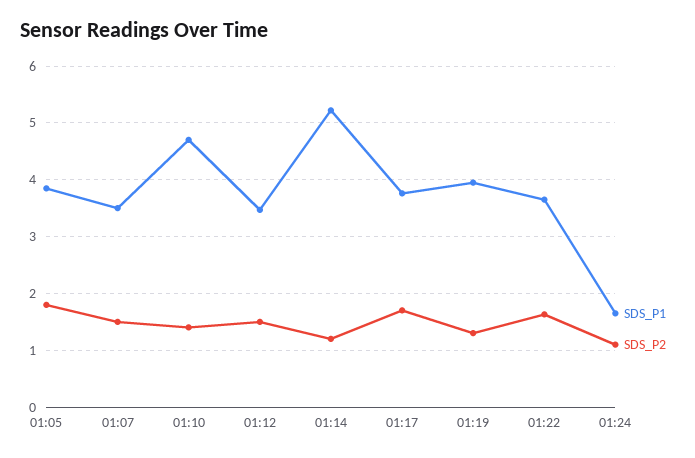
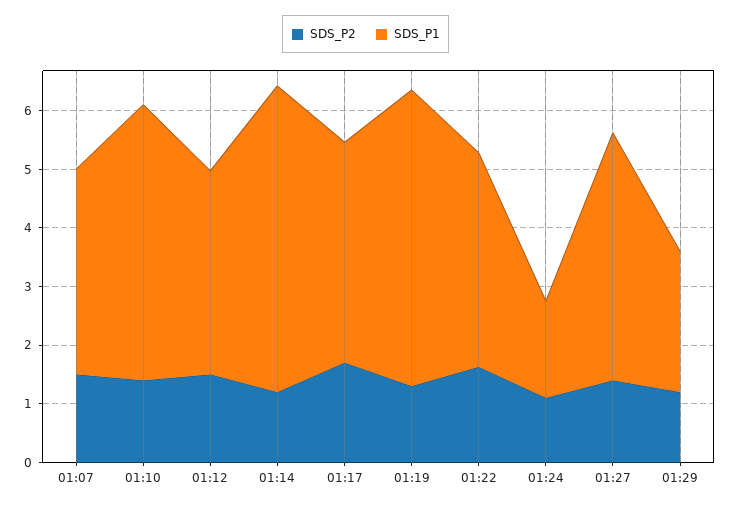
SDS_P1, 01:05: 3.8 -> none
SDS_P2, 01:05: 1.8 -> none
SDS_P1, 01:19: 4 -> 5
SDS_P2, 01:27: none -> 1.4
SDS_P1, 01:27: none -> 4.2
SDS_P2, 01:29: none -> 1.2
SDS_P1, 01:29: none -> 2.4

